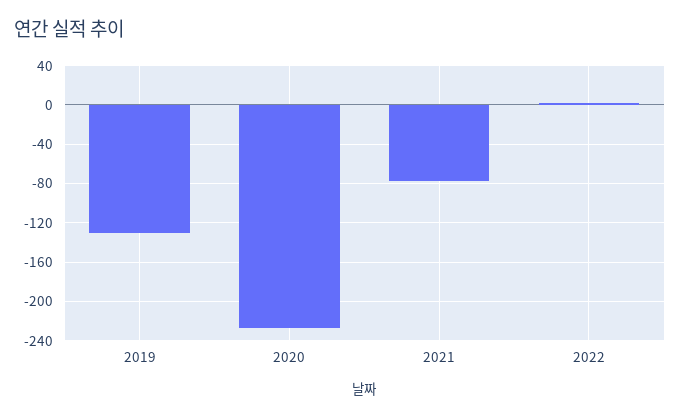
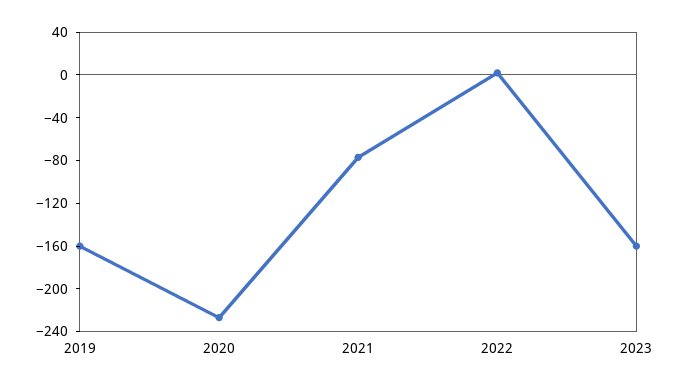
2019: -130 -> -160
2023: none -> -160

